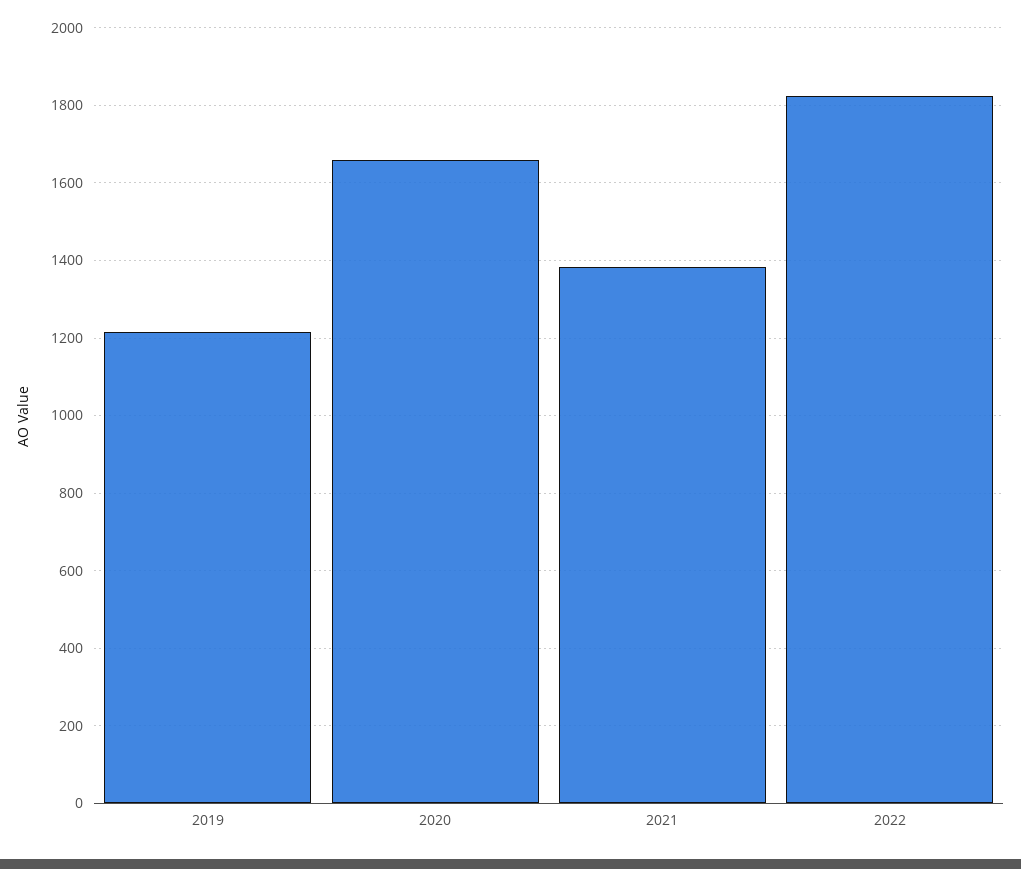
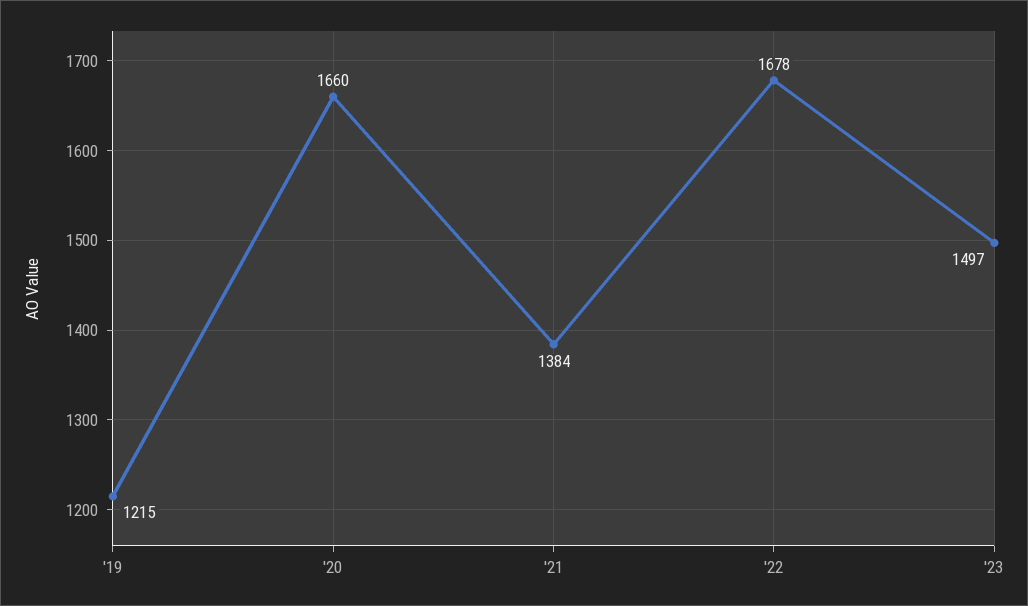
2022: 1820 -> 1678
'23: none -> 1497

